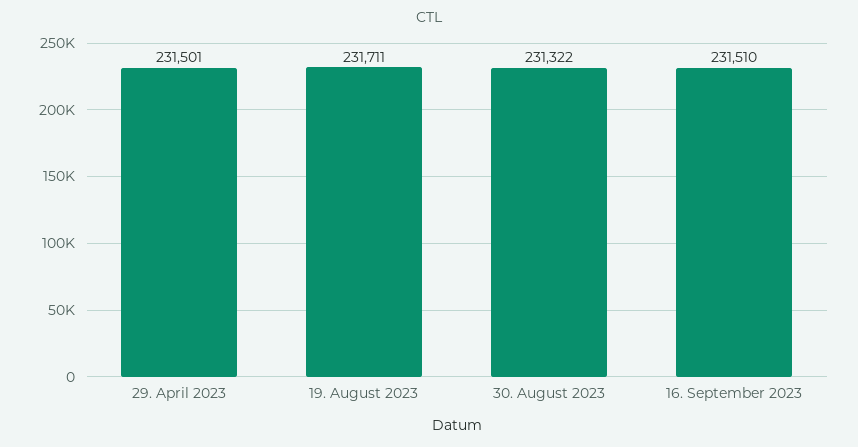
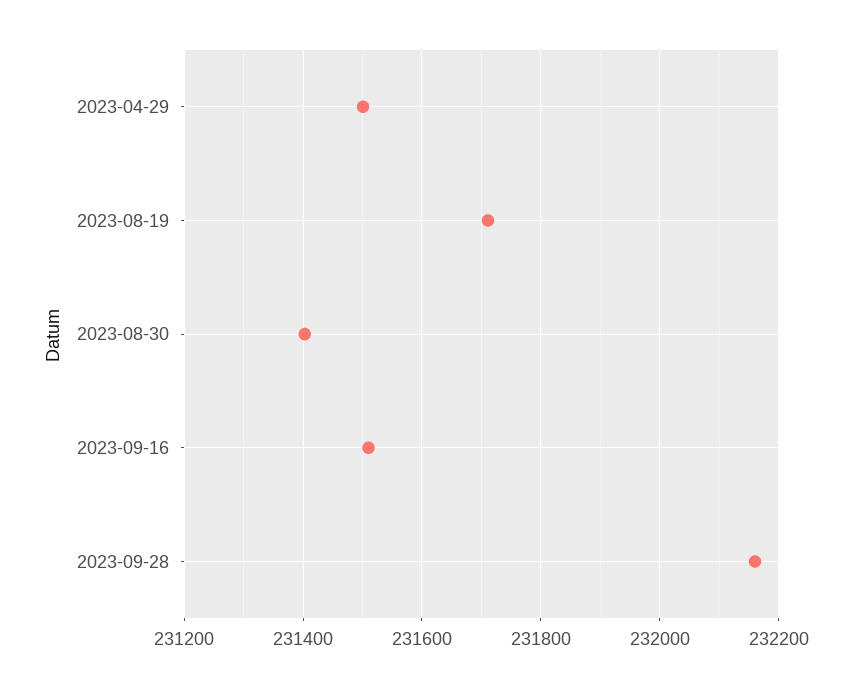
30. August 2023: 231322 -> 231400
2023-09-28: none -> 232160

